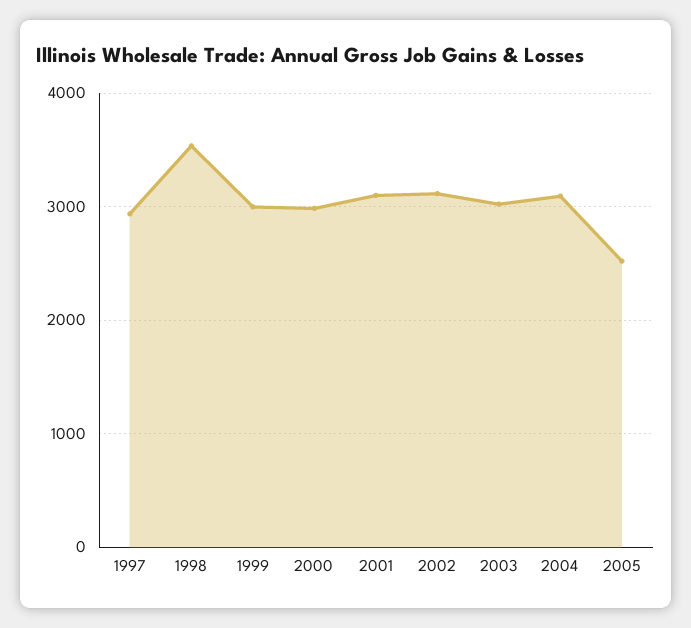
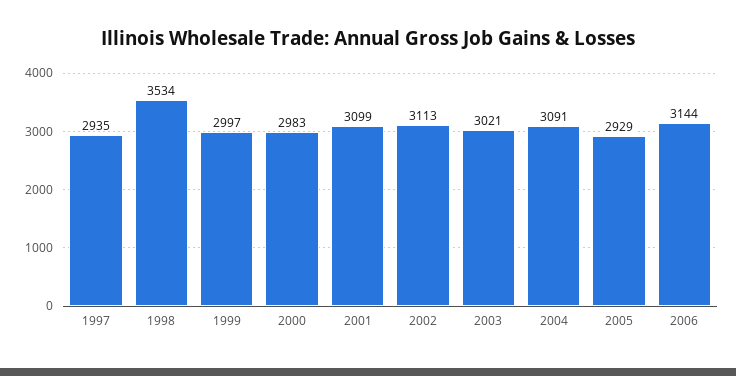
2005: 2500 -> 2929
2006: none -> 3144

